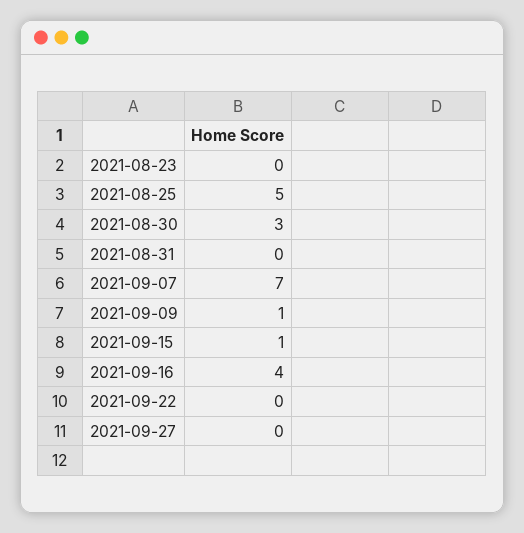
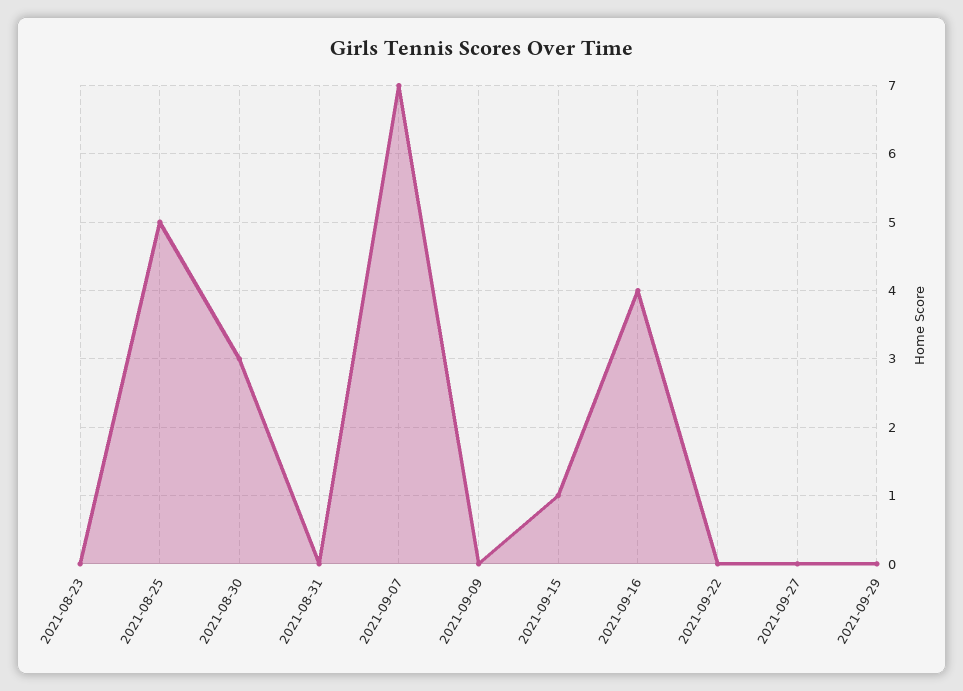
2021-09-09: 1 -> 0
2021-09-29: none -> 0

